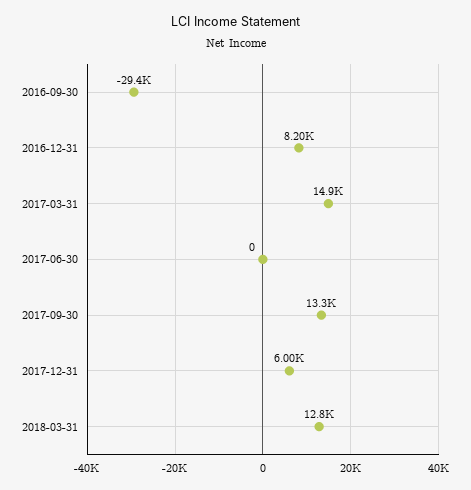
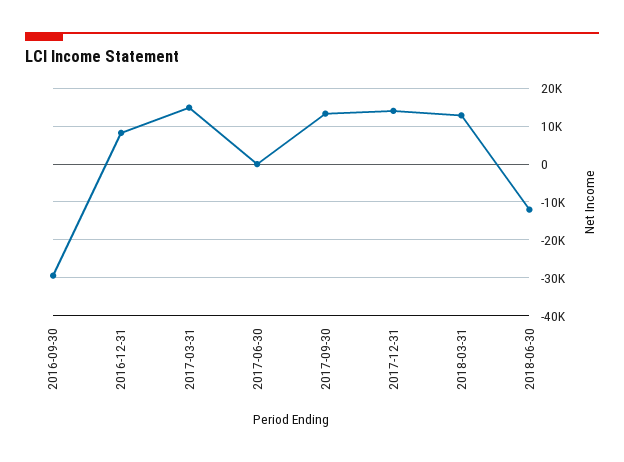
2017-12-31: 6000 -> 14000
2018-06-30: none -> -12000

